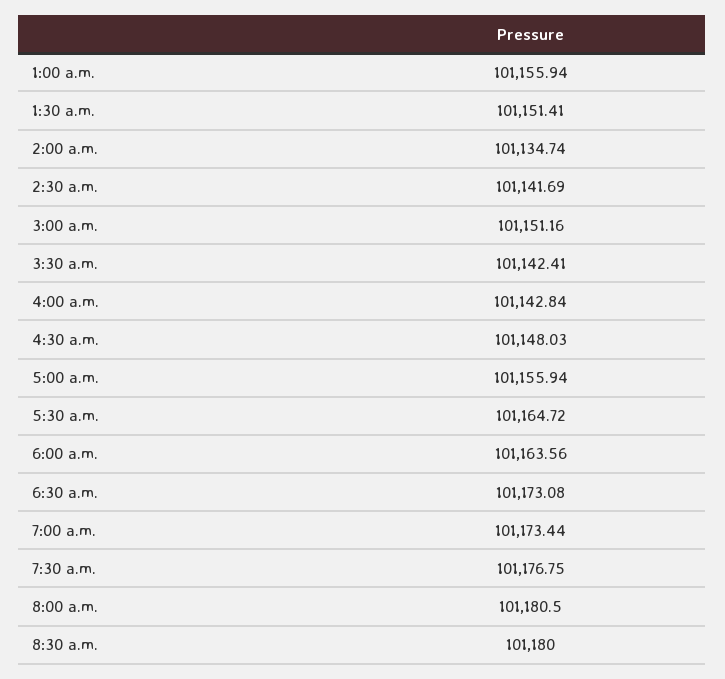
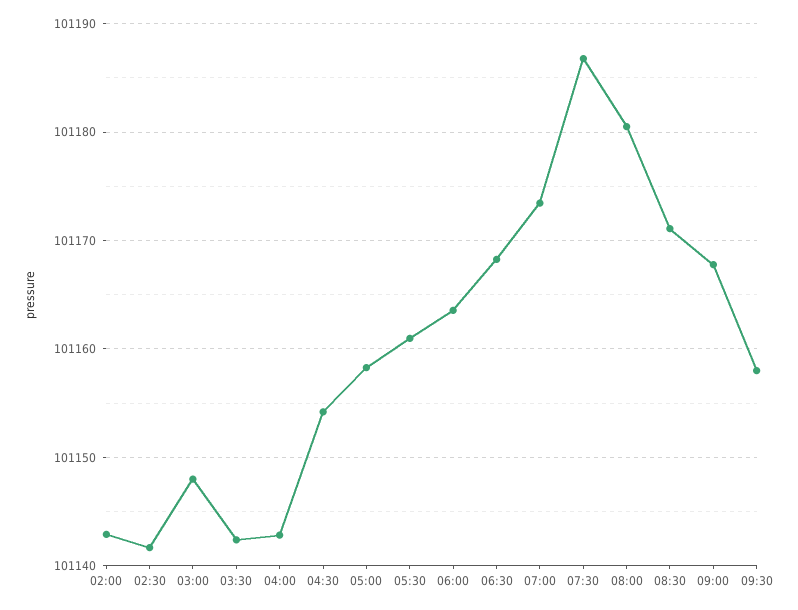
1:00 a.m.: 101155.94 -> none
1:30 a.m.: 101151.41 -> none
2:00 a.m.: 101134.74 -> 101143
3:00 a.m.: 101151.16 -> 101148
4:30 a.m.: 101148.03 -> 101154
5:00 a.m.: 101155.94 -> 101158
5:30 a.m.: 101164.72 -> 101161
6:30 a.m.: 101173.08 -> 101168
7:30 a.m.: 101176.75 -> 101187
8:30 a.m.: 101180 -> 101171
09:00: none -> 101168
09:30: none -> 101158

